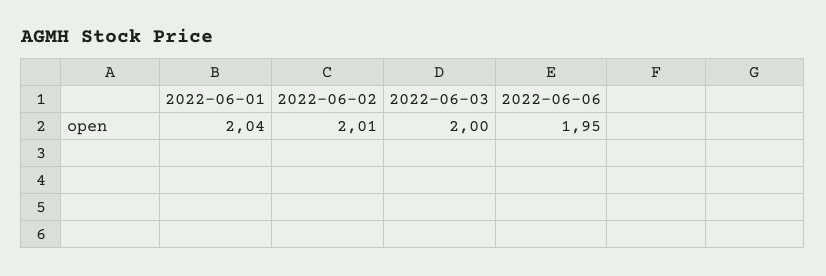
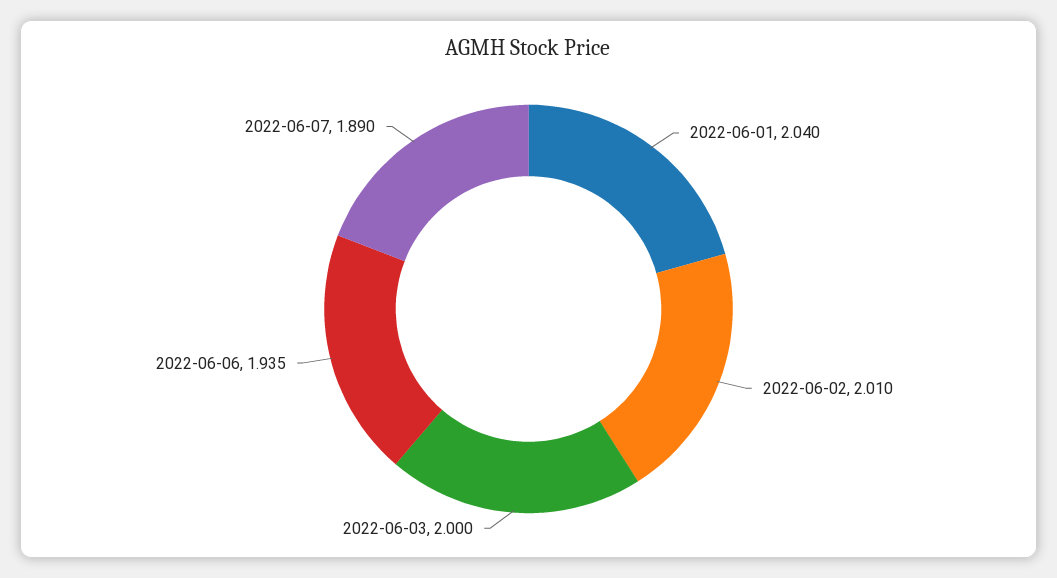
2022-06-06: 1.95 -> 1.935
2022-06-07: none -> 1.89

